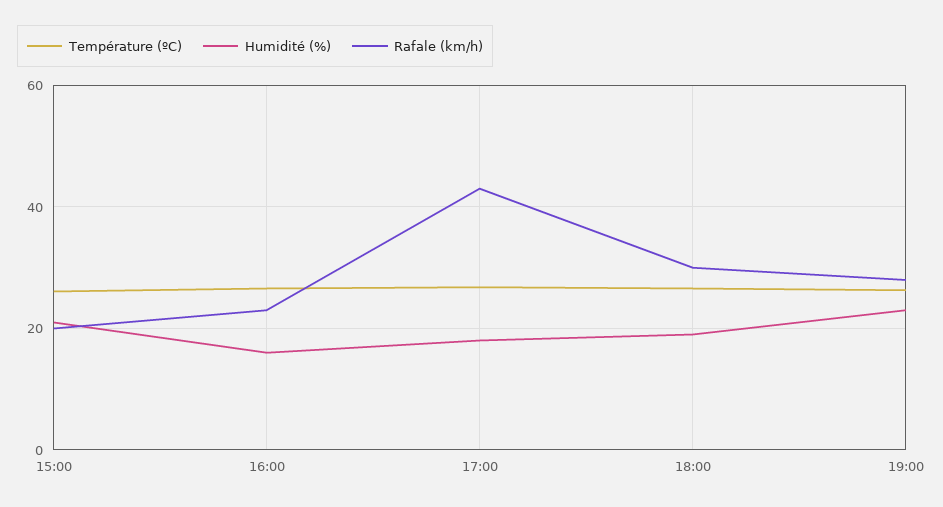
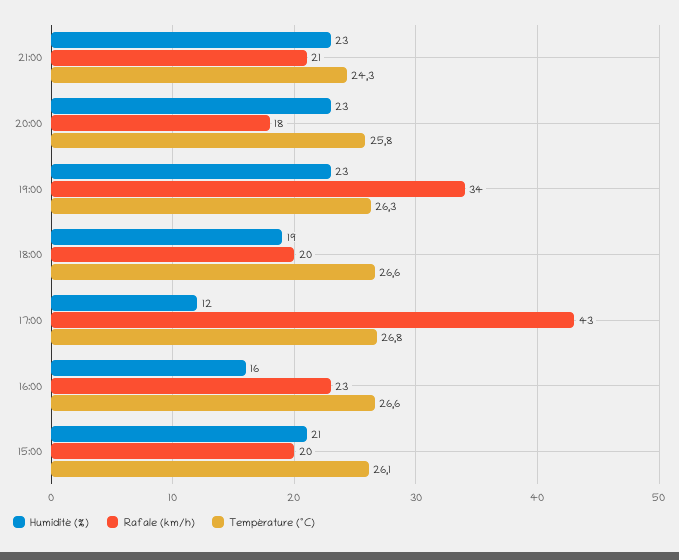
Humidité (%), 17:00: 18 -> 12
Rafale (km/h), 18:00: 30 -> 20
Rafale (km/h), 19:00: 28 -> 34
Humidité (%), 21:00: none -> 23
Rafale (km/h), 21:00: none -> 21
Température (ºC), 21:00: none -> 24.3
Humidité (%), 20:00: none -> 23
Rafale (km/h), 20:00: none -> 18
Température (ºC), 20:00: none -> 25.8

